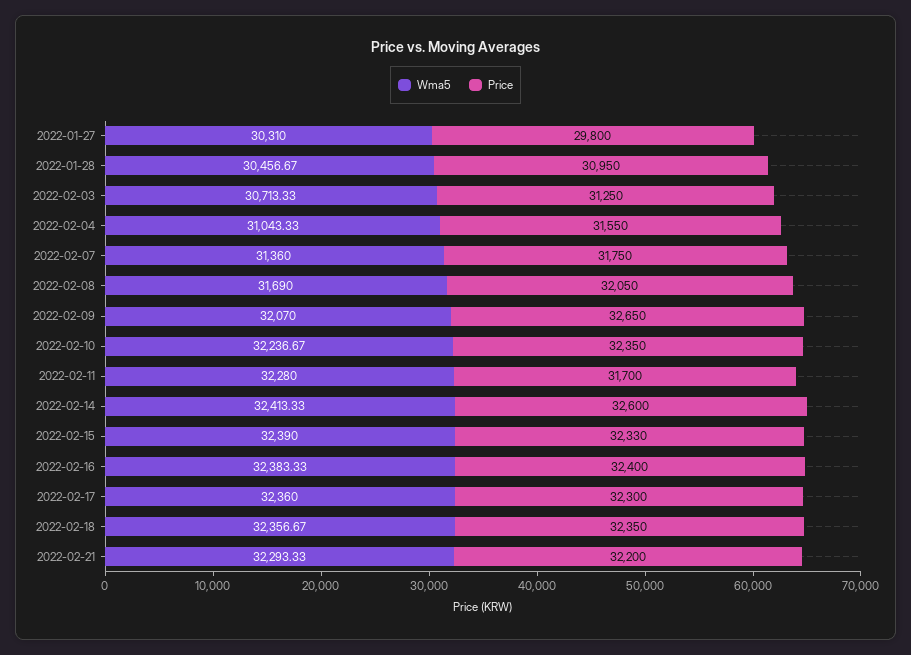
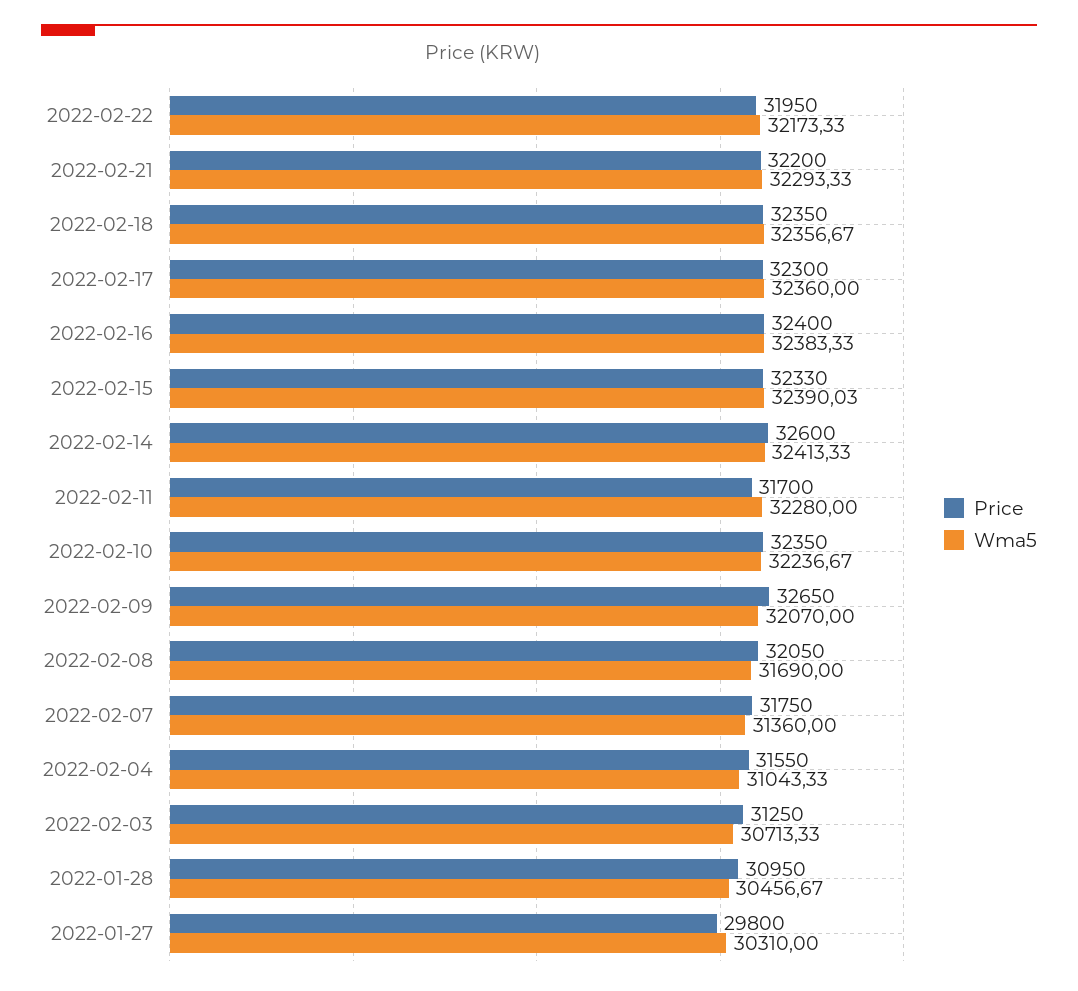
Wma5, 2022-02-15: 32390 -> 32390.03
Price, 2022-02-22: none -> 31950
Wma5, 2022-02-22: none -> 32173.33

